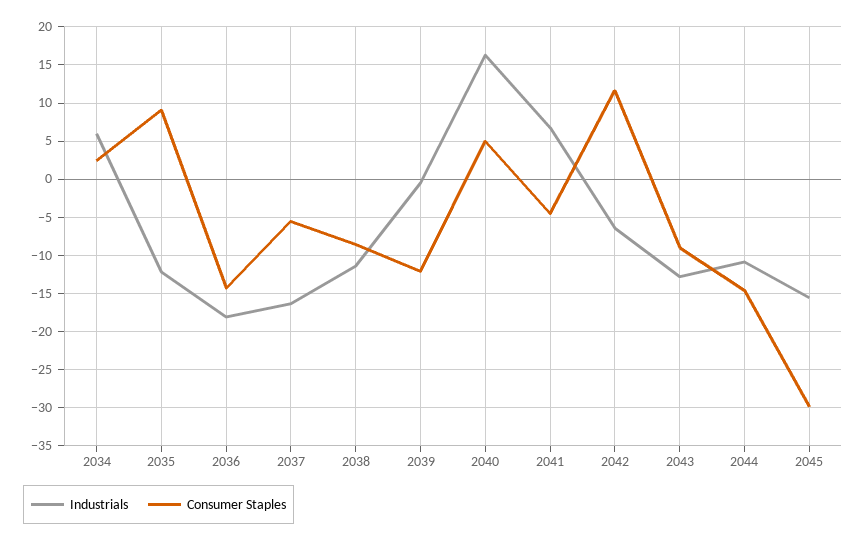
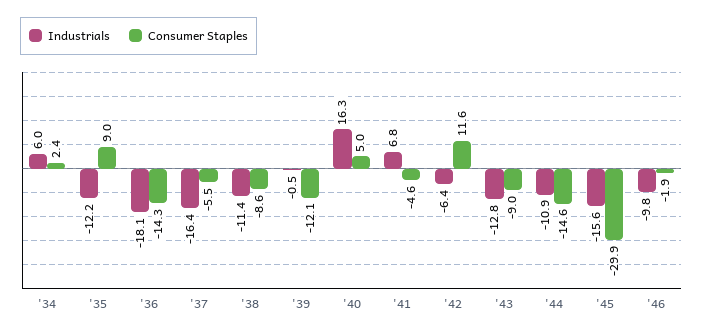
Industrials, '46: none -> -9.8
Consumer Staples, '46: none -> -1.9

